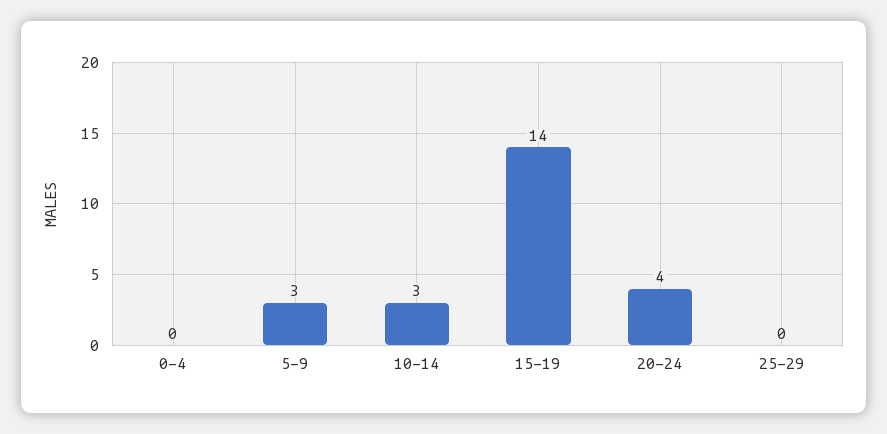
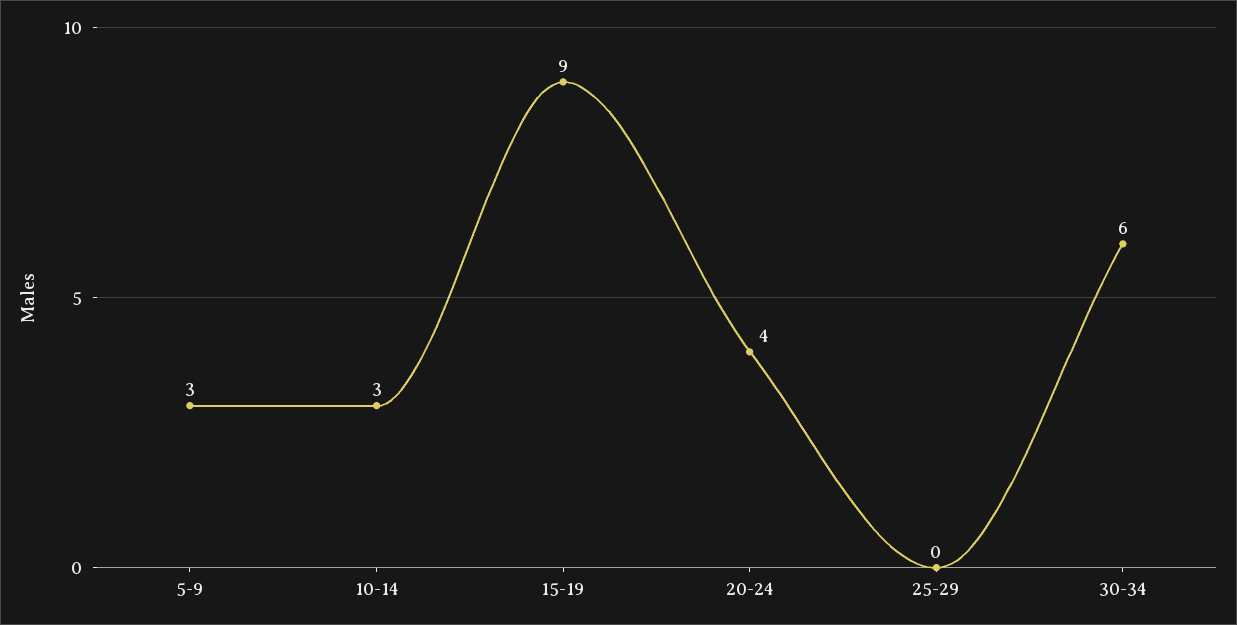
0-4: 0 -> none
15-19: 14 -> 9
30-34: none -> 6

